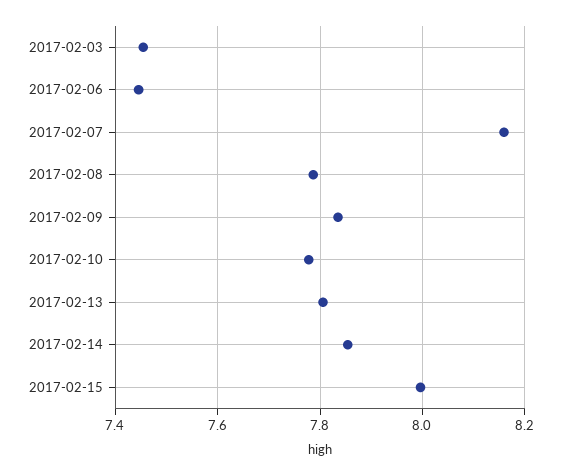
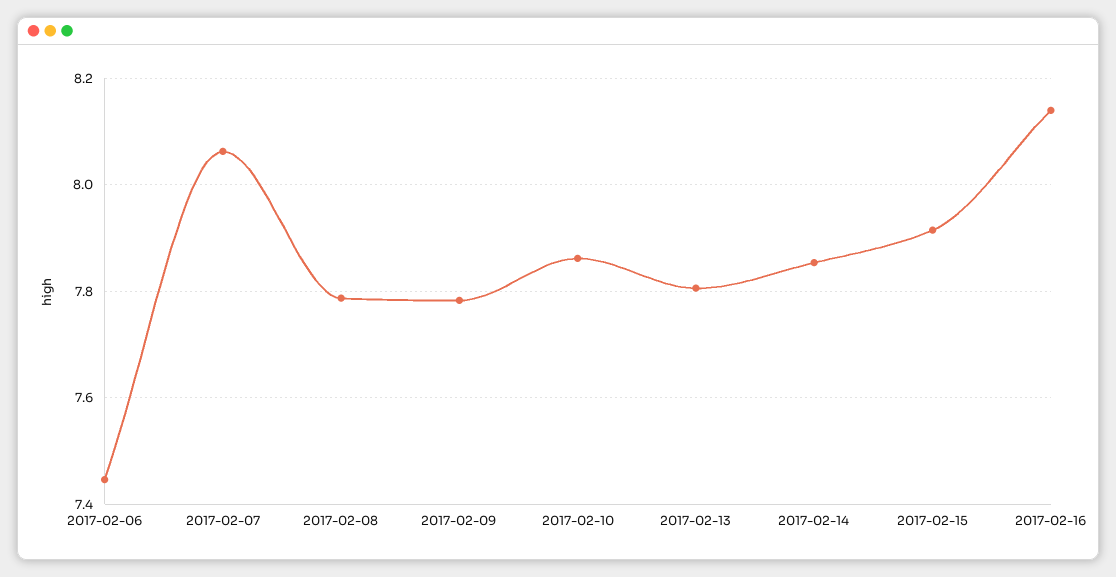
2017-02-03: 7.46 -> none
2017-02-07: 8.16 -> 8.06
2017-02-09: 7.84 -> 7.78
2017-02-10: 7.78 -> 7.86
2017-02-15: 8 -> 7.92
2017-02-16: none -> 8.14

